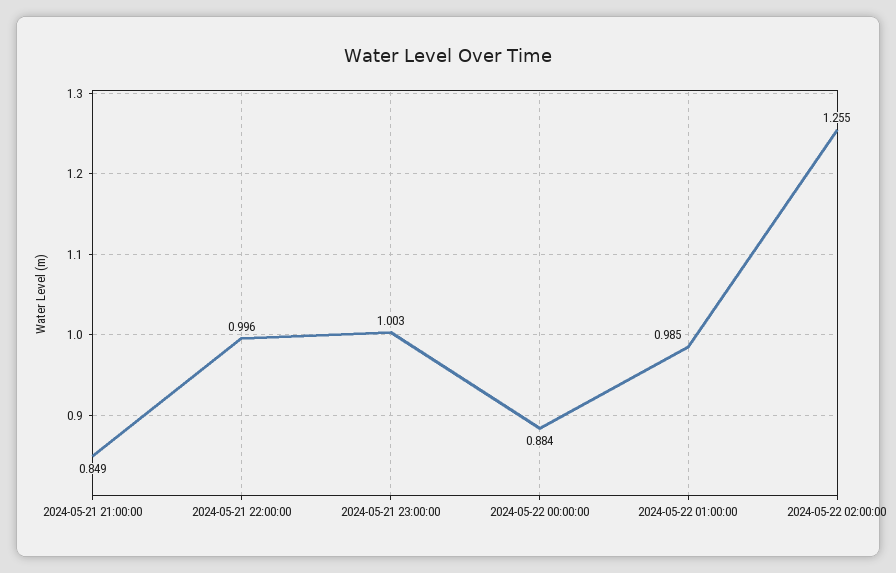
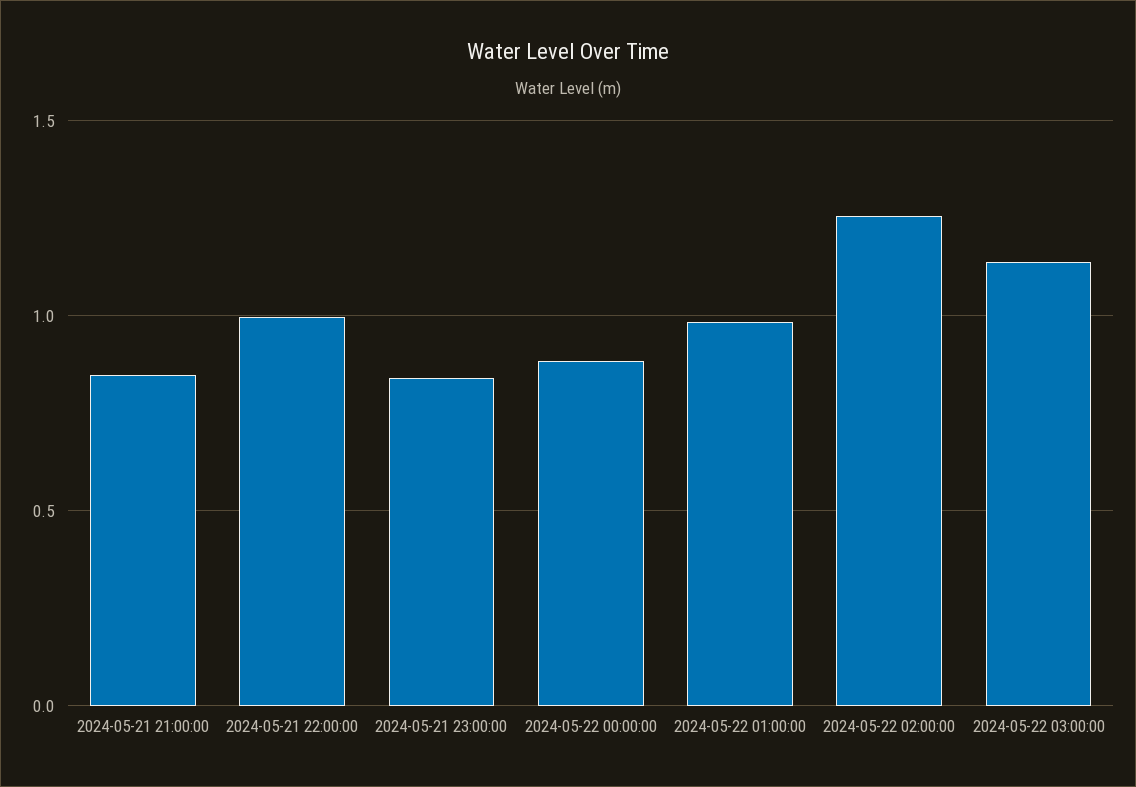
2024-05-21 23:00:00: 1.003 -> 0.85
2024-05-22 03:00:00: none -> 1.15

